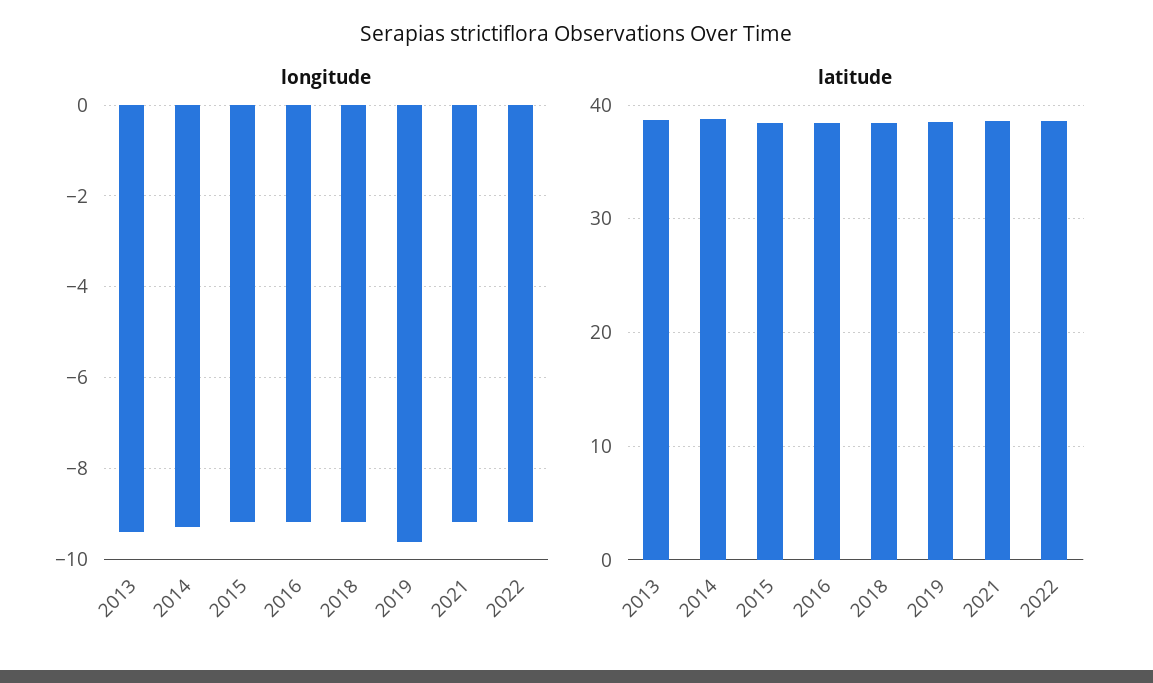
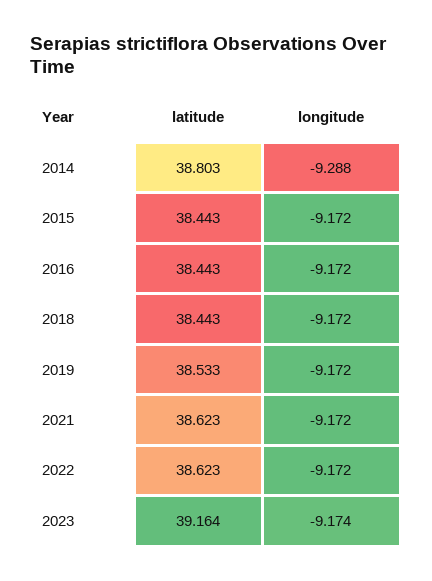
longitude, 2013: -9.4 -> none
longitude, 2019: -9.6 -> -9.172
latitude, 2013: 39 -> none
latitude, 2023: none -> 39.164
longitude, 2023: none -> -9.174

